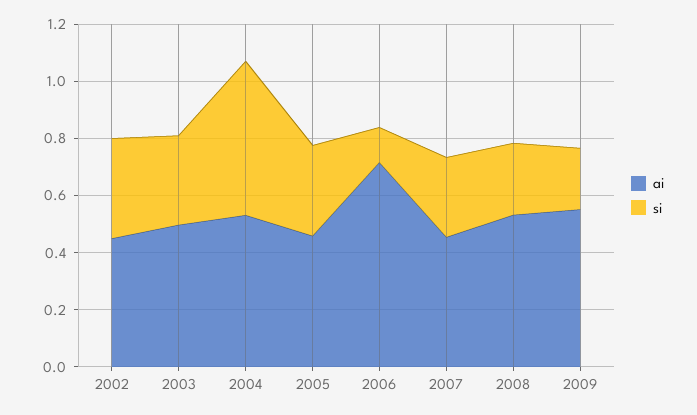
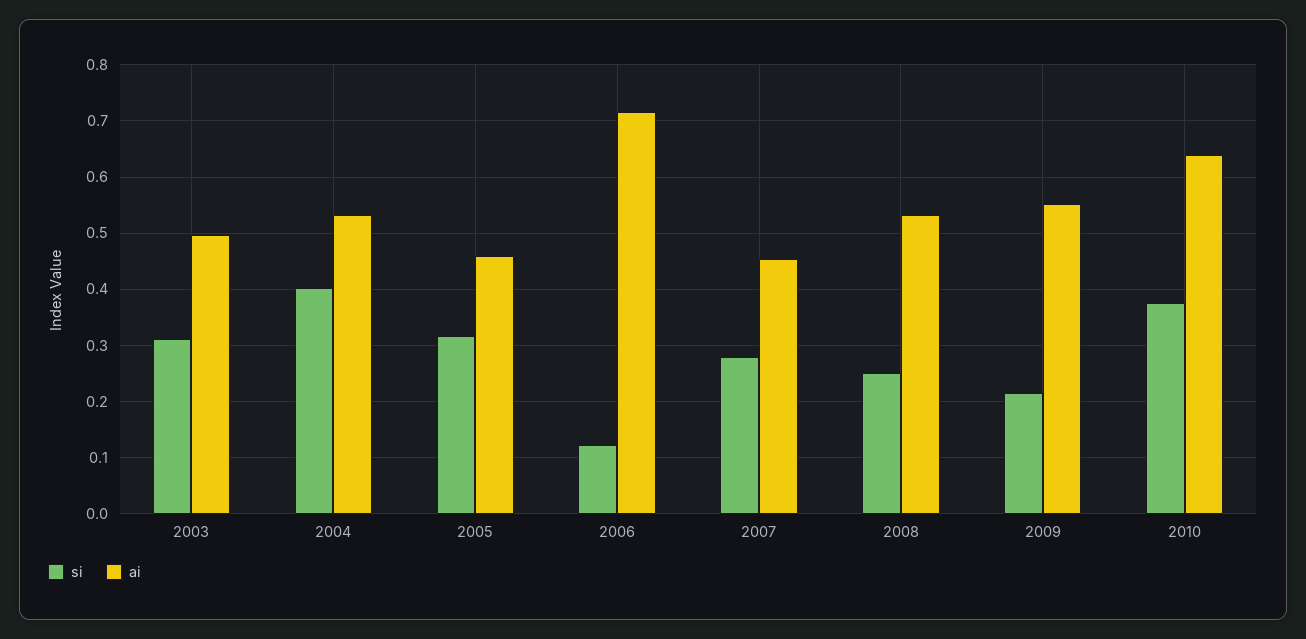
ai, 2002: 0.45 -> none
si, 2002: 0.35 -> none
si, 2004: 0.55 -> 0.4
si, 2010: none -> 0.38
ai, 2010: none -> 0.64

